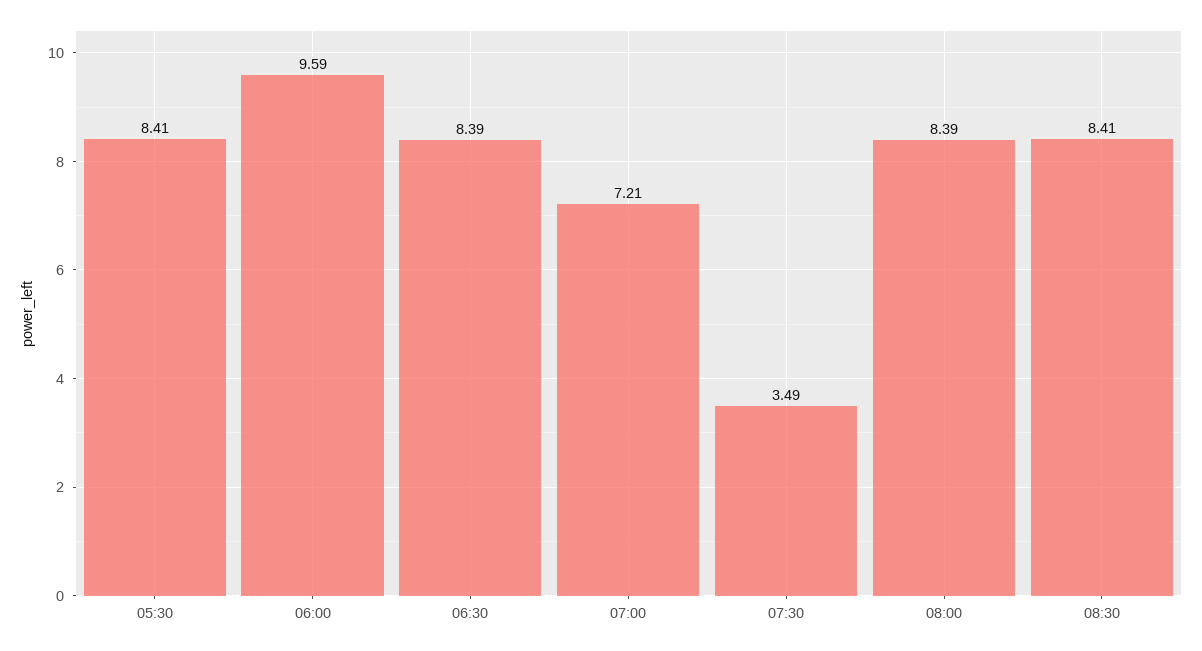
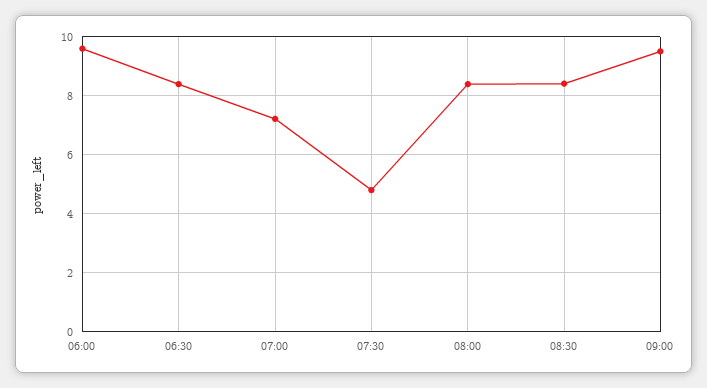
05:30: 8.41 -> none
07:30: 3.49 -> 4.75
09:00: none -> 9.5

